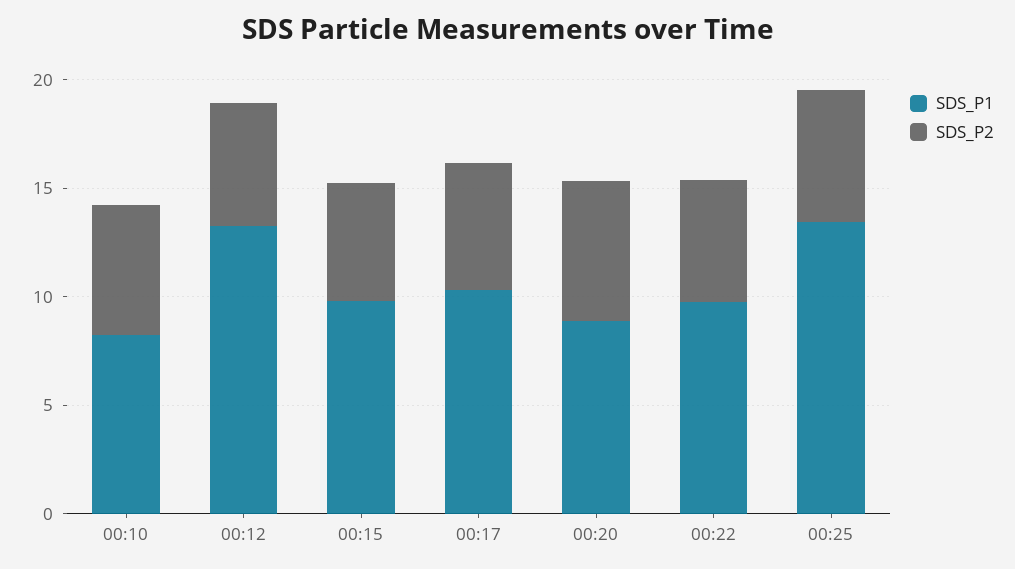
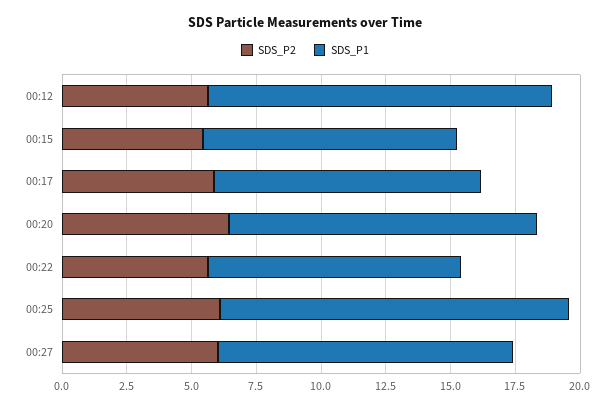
SDS_P1, 00:10: 8 -> none
SDS_P2, 00:10: 6 -> none
SDS_P1, 00:20: 9 -> 12
SDS_P2, 00:27: none -> 6
SDS_P1, 00:27: none -> 11.5

